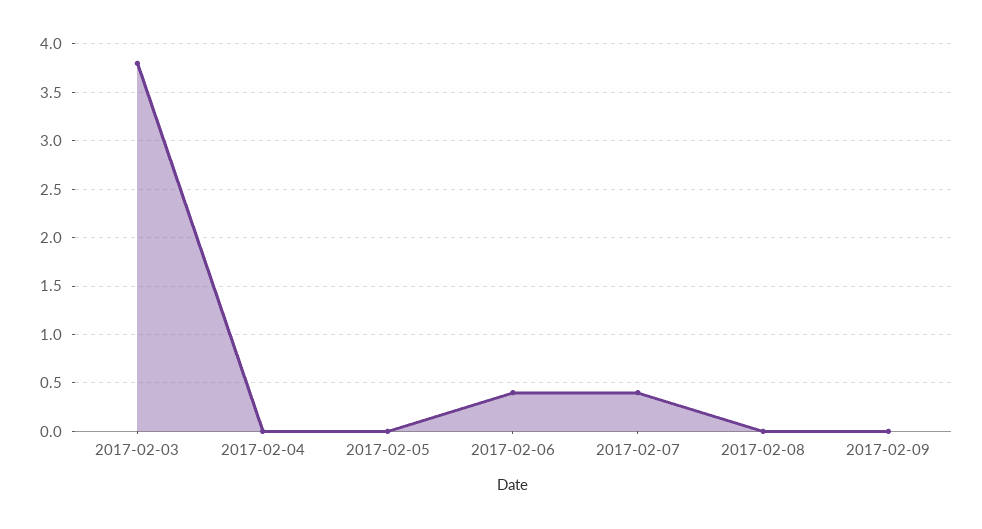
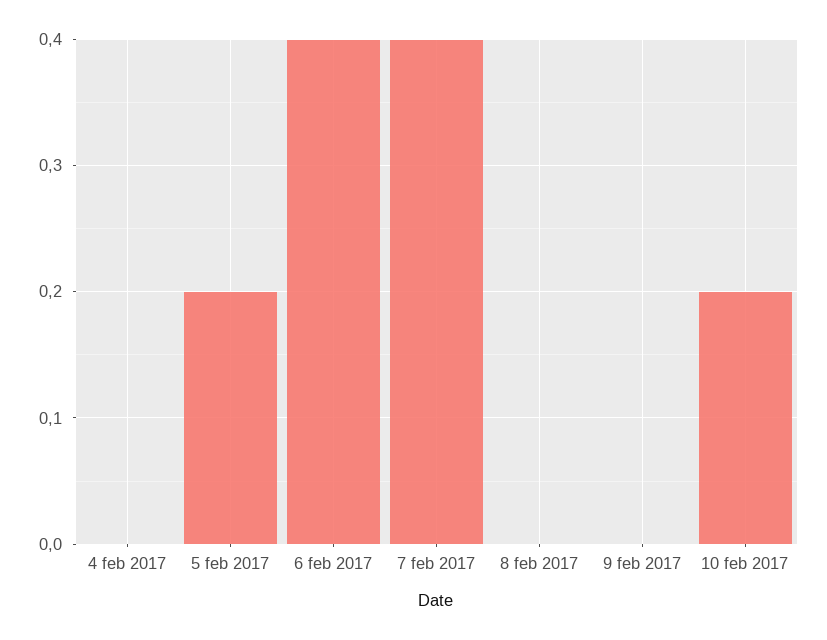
2017-02-03: 3.8 -> none
2017-02-05: 0 -> 0.2
10 feb 2017: none -> 0.2

